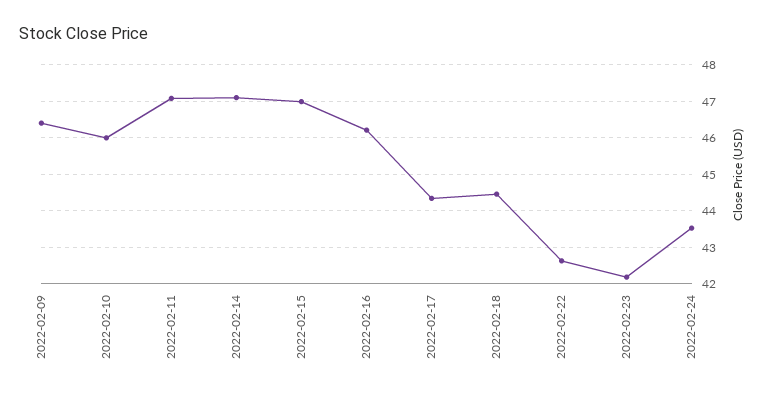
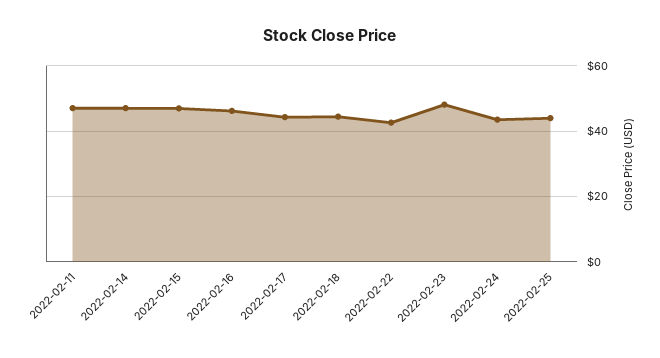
2022-02-09: 46.4 -> none
2022-02-10: 46 -> none
2022-02-23: 42.2 -> 48
2022-02-25: none -> 44

